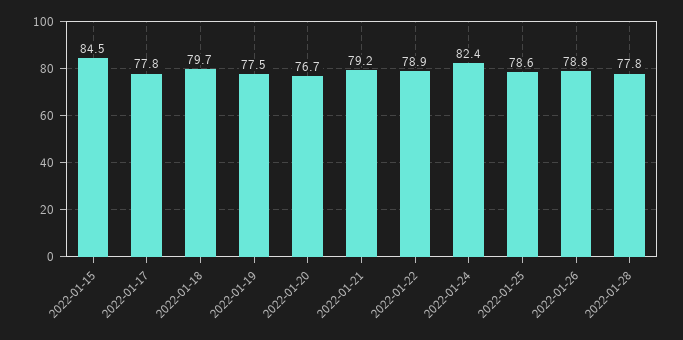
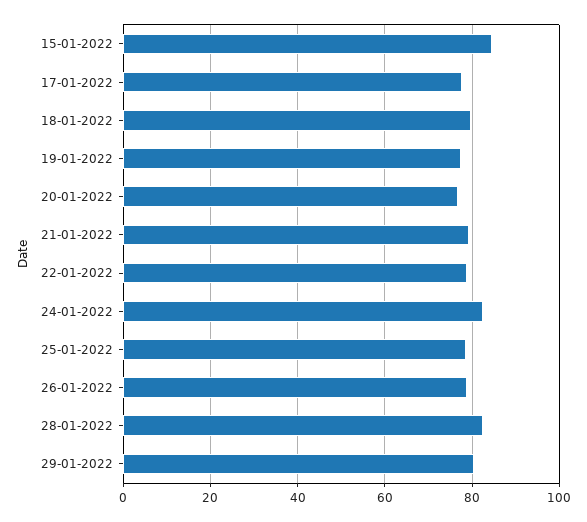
2022-01-28: 77.8 -> 82
29-01-2022: none -> 80

